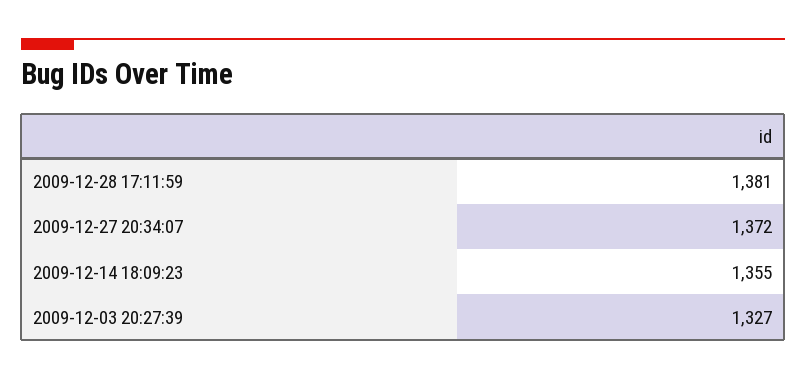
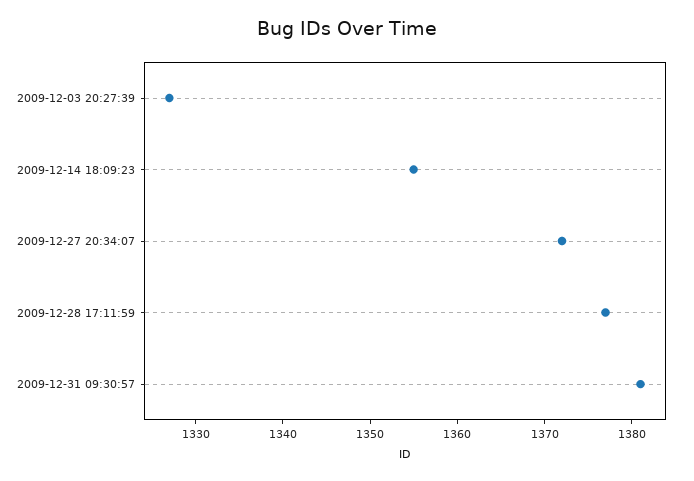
2009-12-28 17:11:59: 1381 -> 1377
2009-12-31 09:30:57: none -> 1381

